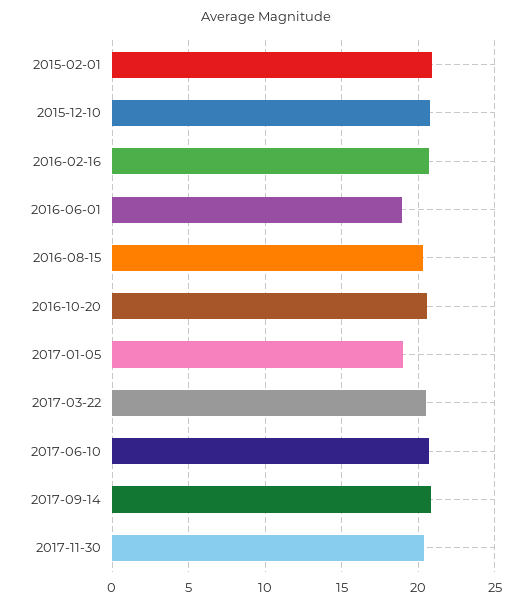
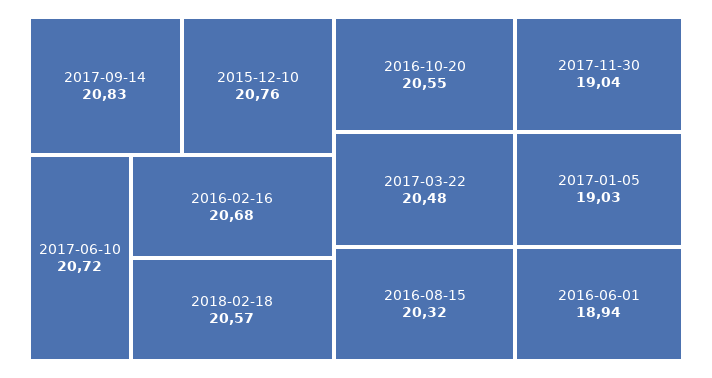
2015-02-01: 21 -> none
2017-11-30: 20.5 -> 19.04
2018-02-18: none -> 20.57

